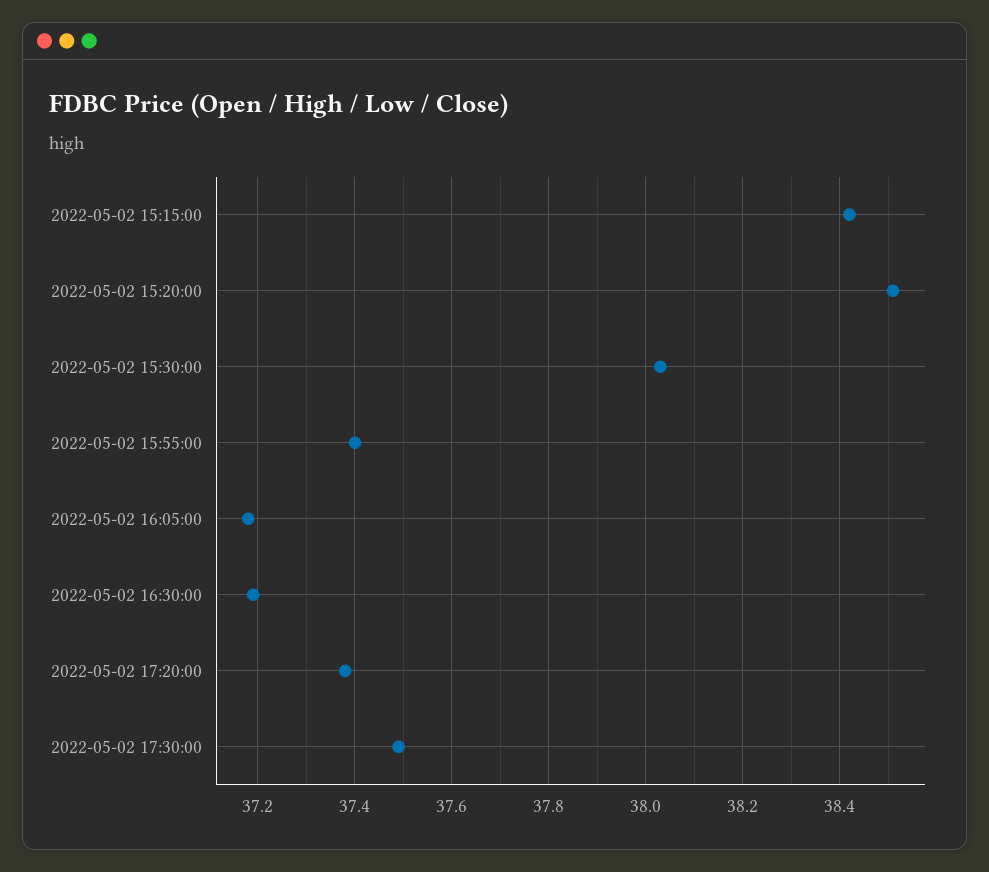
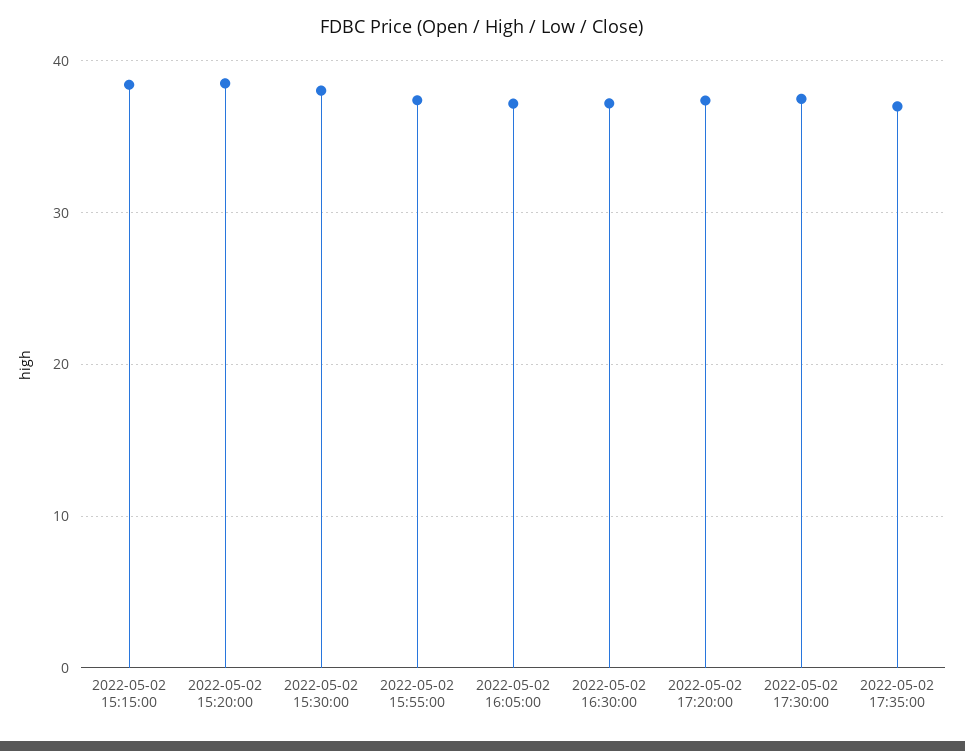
2022-05-02 17:35:00: none -> 37

